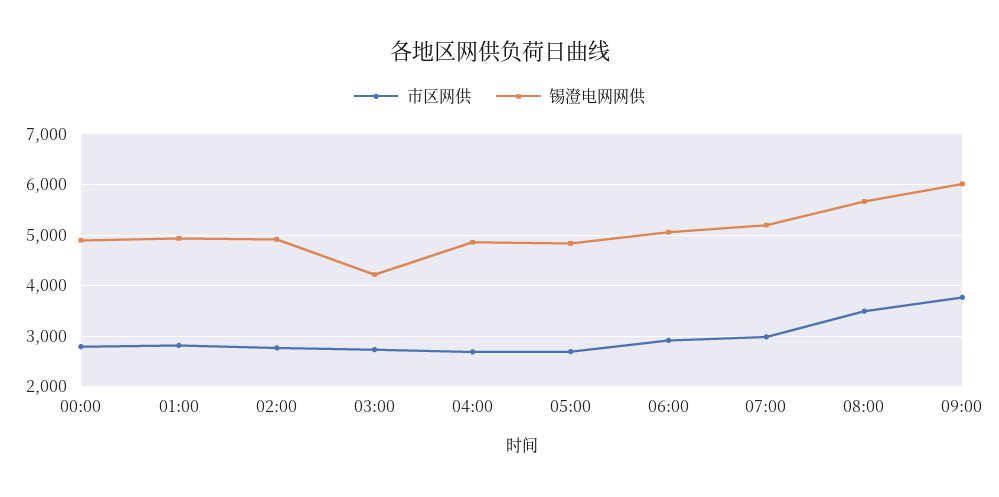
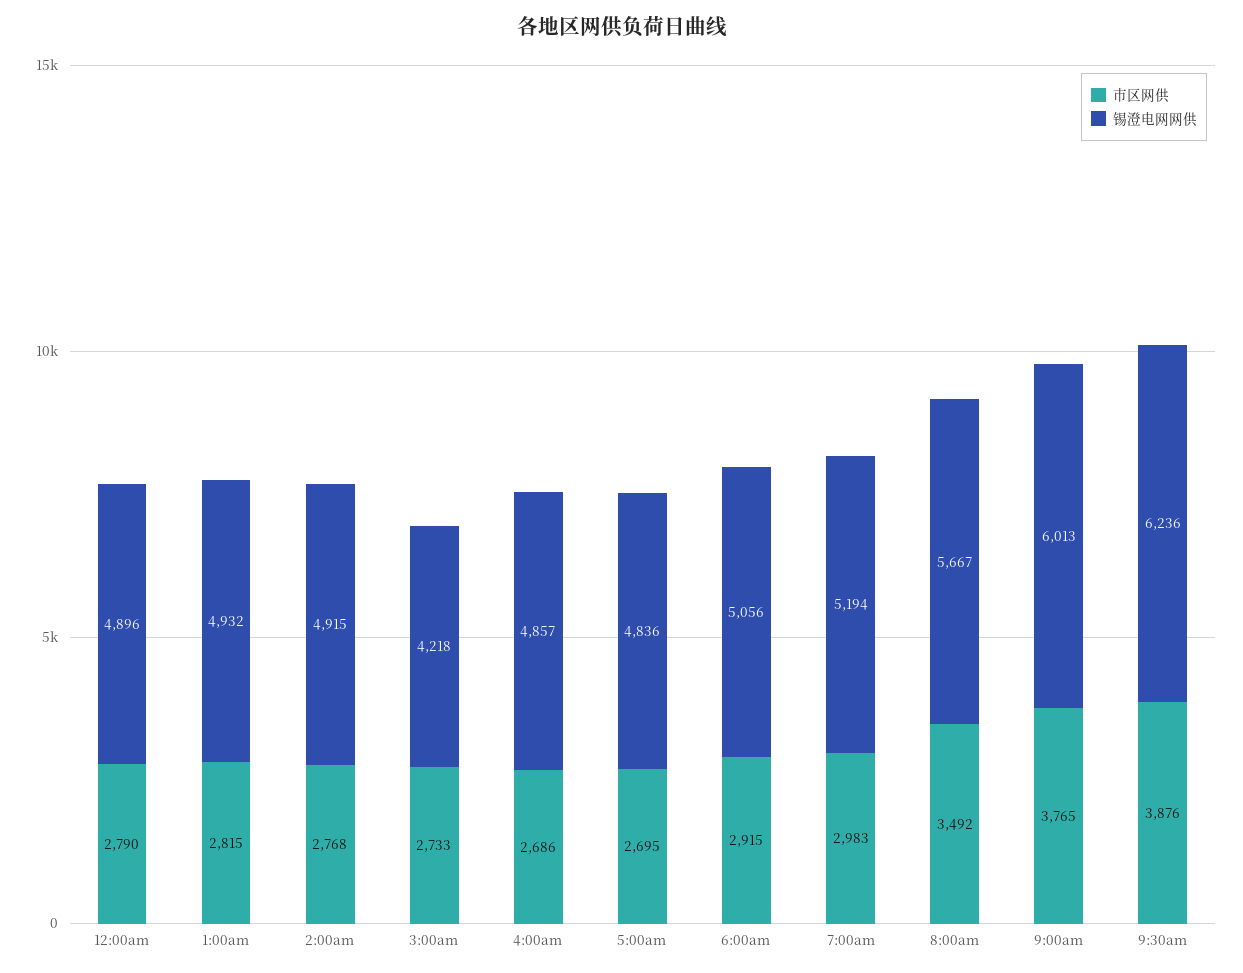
市区网供, 9:30am: none -> 3876
锡澄电网网供, 9:30am: none -> 6236

